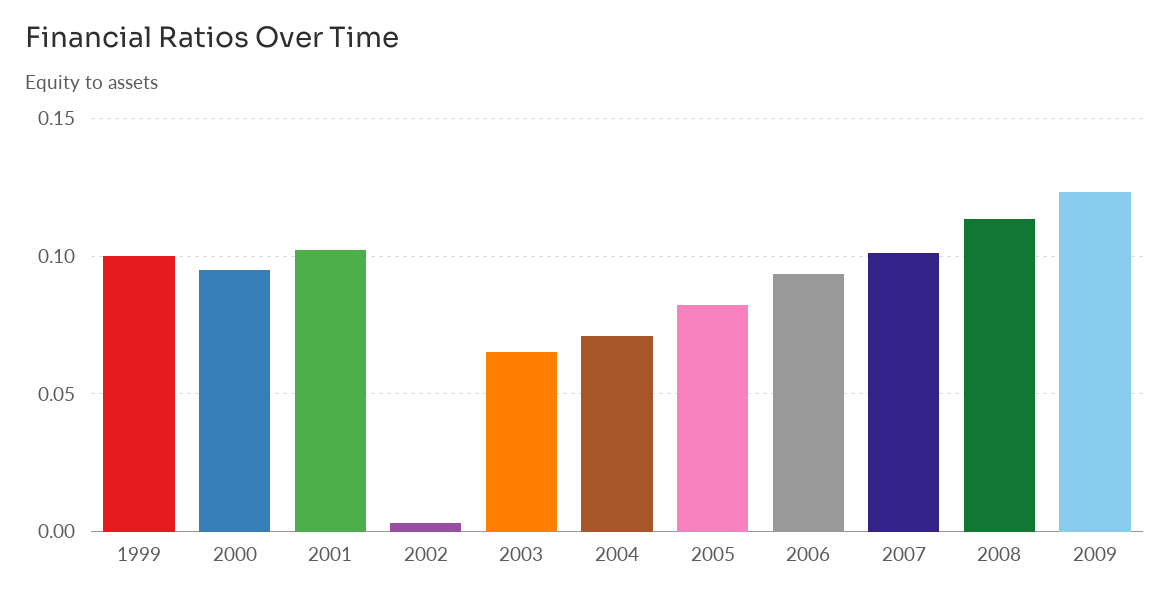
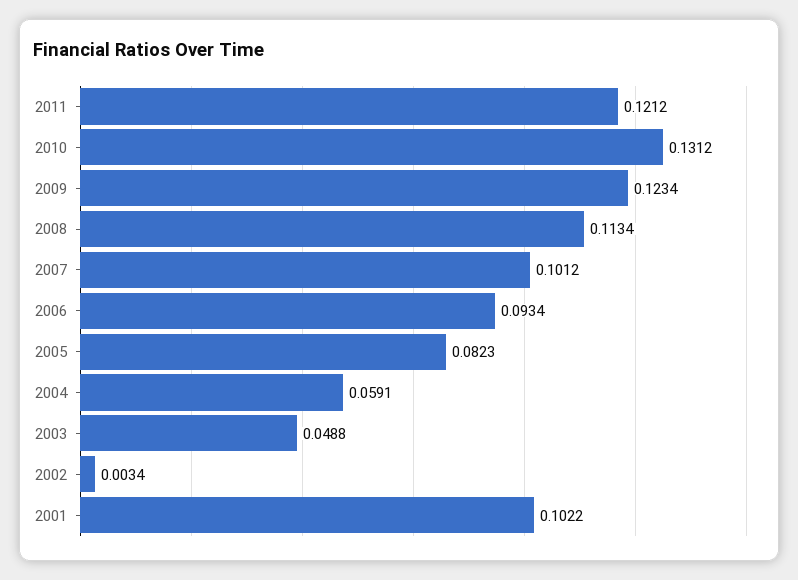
1999: 0.1 -> none
2000: 0.095 -> none
2003: 0.065 -> 0.0488
2004: 0.07 -> 0.0591
2011: none -> 0.1212
2010: none -> 0.1312

